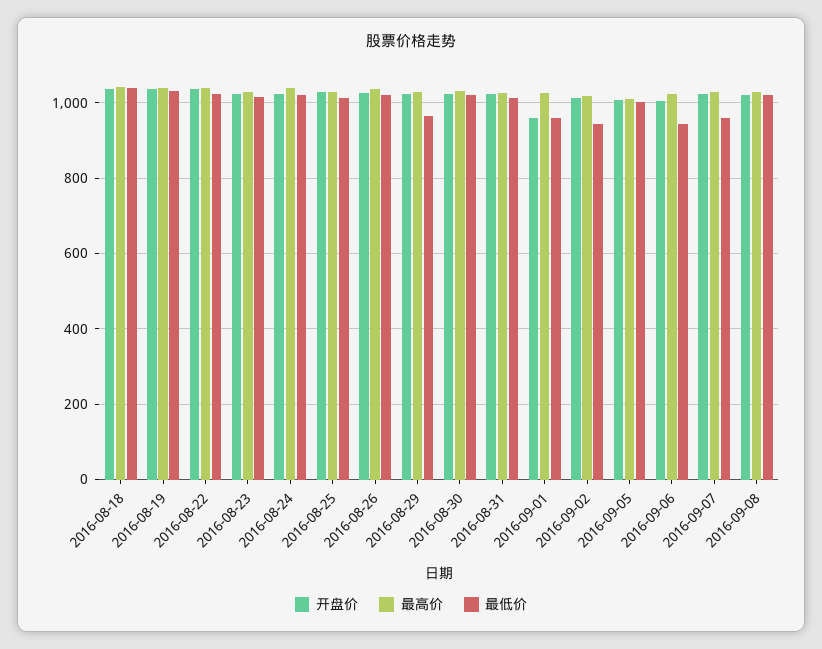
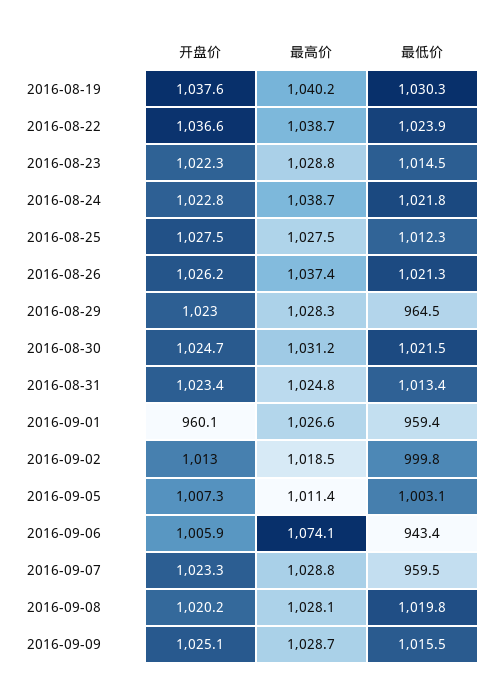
开盘价, 2016-08-18: 1040 -> none
最高价, 2016-08-18: 1040 -> none
最低价, 2016-08-18: 1040 -> none
最低价, 2016-09-02: 940 -> 999.8
最高价, 2016-09-06: 1020 -> 1074.1
开盘价, 2016-09-09: none -> 1025.1
最高价, 2016-09-09: none -> 1028.7
最低价, 2016-09-09: none -> 1015.5

